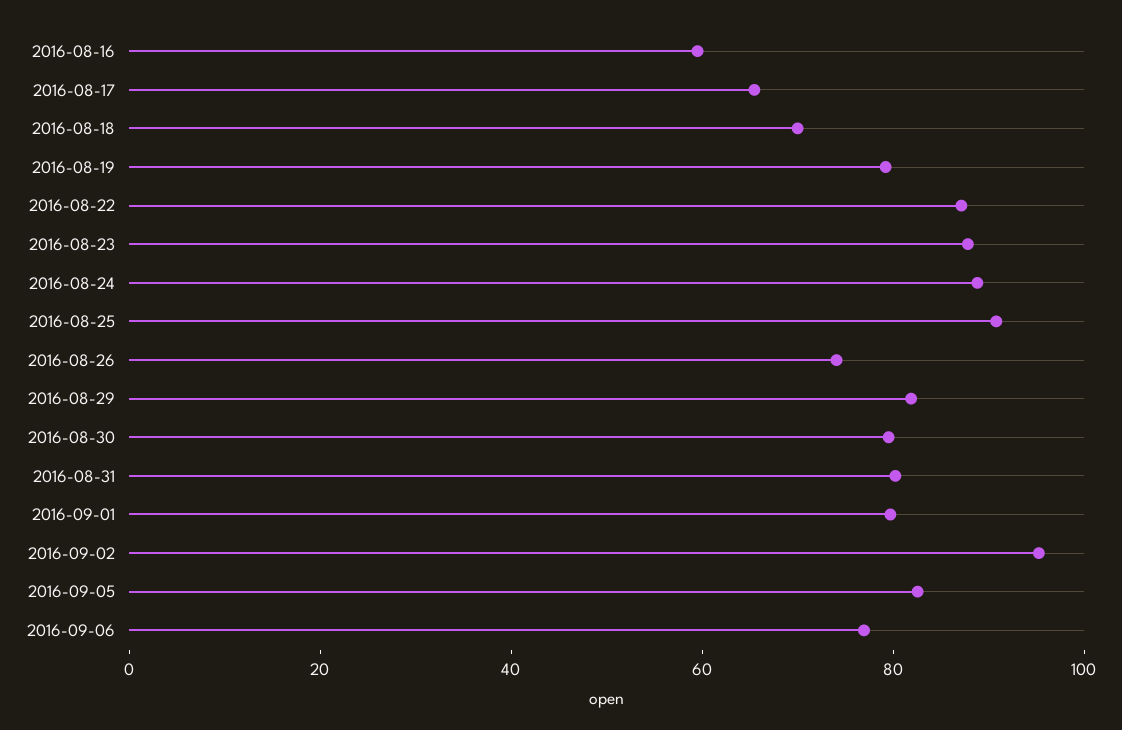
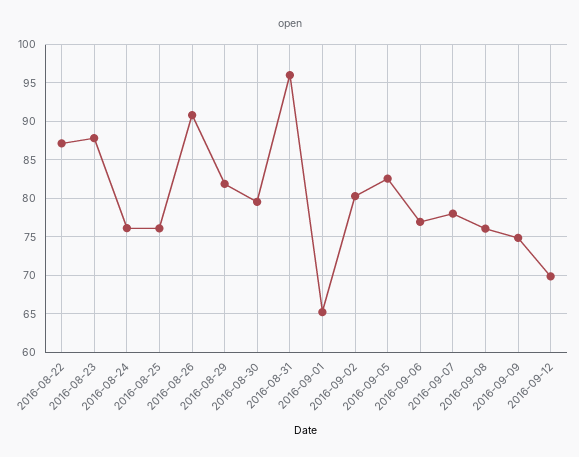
2016-08-16: 60 -> none
2016-08-17: 65 -> none
2016-08-18: 70 -> none
2016-08-19: 80 -> none
2016-08-24: 90 -> 76
2016-08-25: 90 -> 76
2016-08-26: 75 -> 91
2016-08-31: 80 -> 96
2016-09-01: 80 -> 65
2016-09-02: 95 -> 80
2016-09-07: none -> 78
2016-09-08: none -> 76
2016-09-09: none -> 75
2016-09-12: none -> 70

